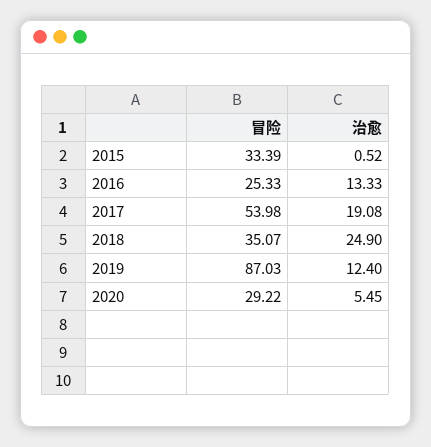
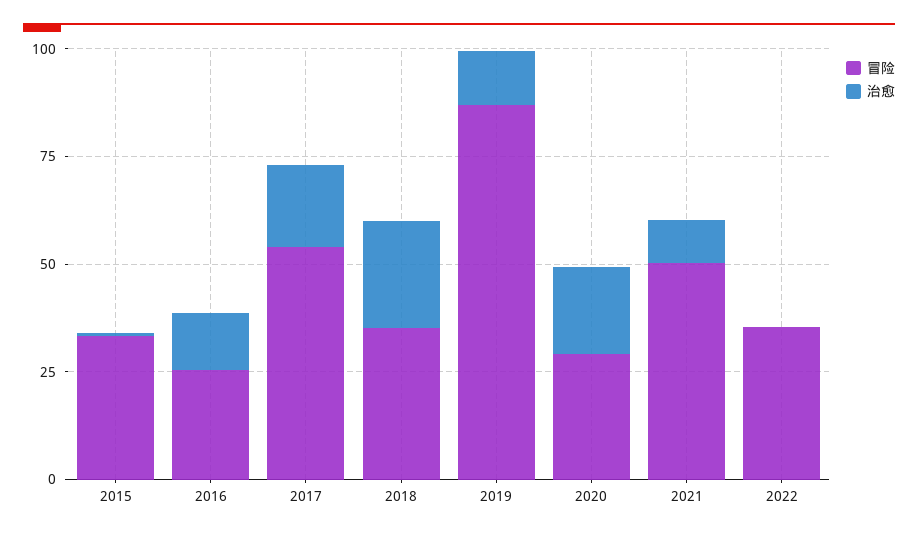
治愈, 2020: 5.45 -> 20
冒险, 2021: none -> 50
治愈, 2021: none -> 10
冒险, 2022: none -> 35
治愈, 2022: none -> 0

